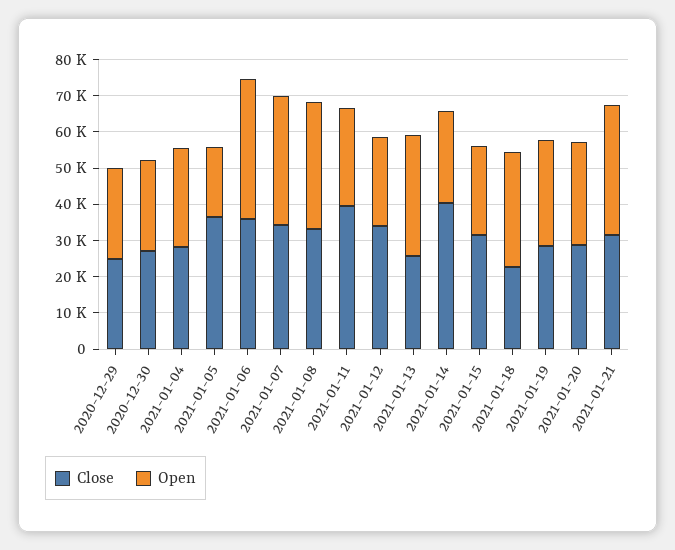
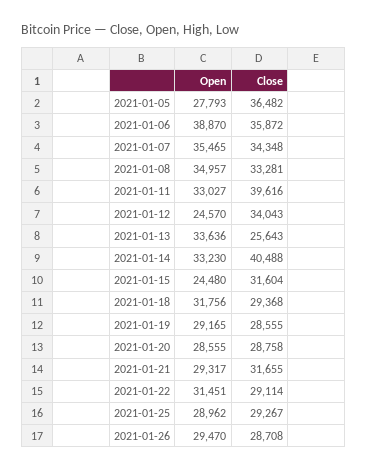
Close, 2020-12-29: 25000 -> none
Open, 2020-12-29: 25000 -> none
Close, 2020-12-30: 27500 -> none
Open, 2020-12-30: 25000 -> none
Close, 2021-01-04: 27500 -> none
Open, 2021-01-04: 27500 -> none
Open, 2021-01-05: 20000 -> 27793
Open, 2021-01-11: 27500 -> 33027
Open, 2021-01-14: 25000 -> 33230
Close, 2021-01-18: 22500 -> 29368
Open, 2021-01-21: 35000 -> 29317
Open, 2021-01-22: none -> 31451
Close, 2021-01-22: none -> 29114
Open, 2021-01-25: none -> 28962
Close, 2021-01-25: none -> 29267
Open, 2021-01-26: none -> 29470
Close, 2021-01-26: none -> 28708

